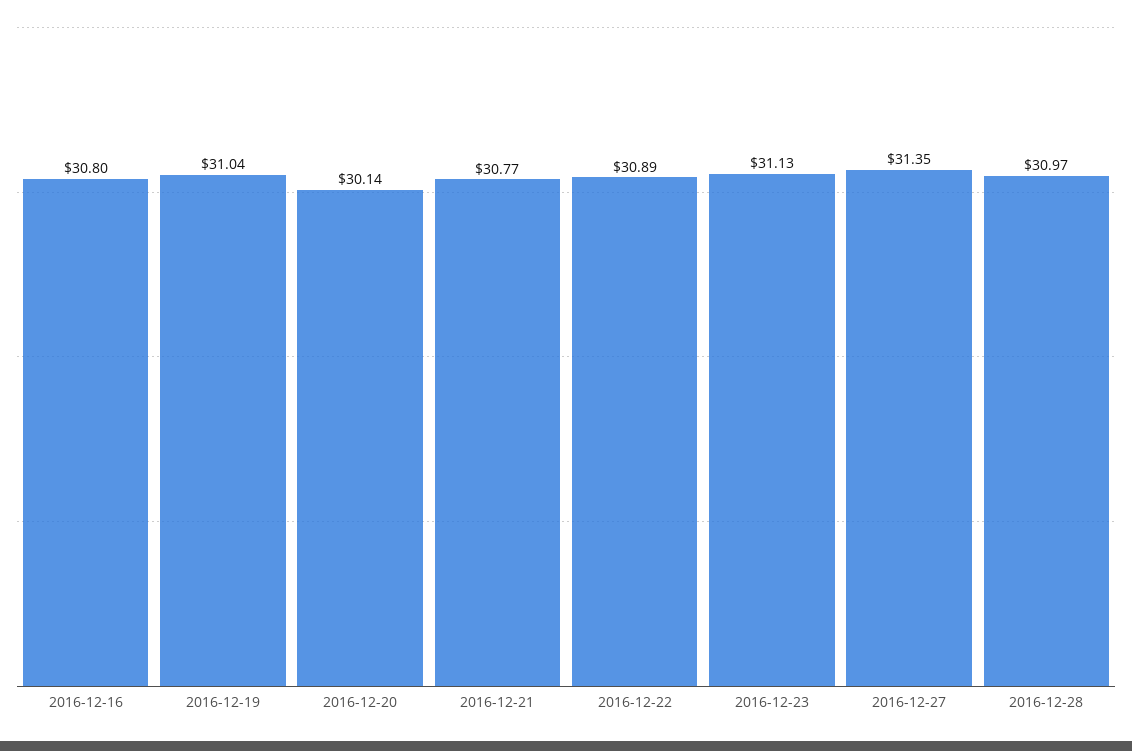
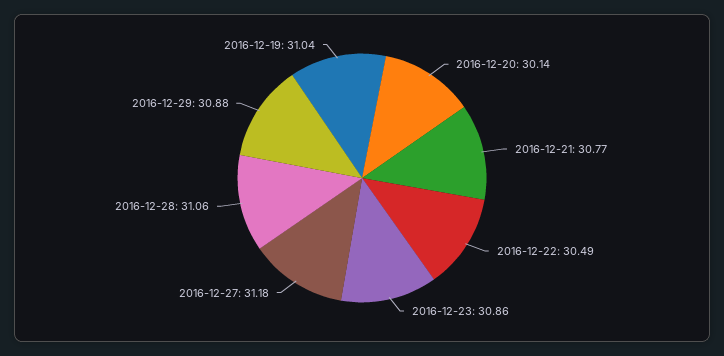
2016-12-16: 30.8 -> none
2016-12-22: 30.89 -> 30.49
2016-12-23: 31.13 -> 30.86
2016-12-27: 31.35 -> 31.18
2016-12-28: 30.97 -> 31.06
2016-12-29: none -> 30.88

